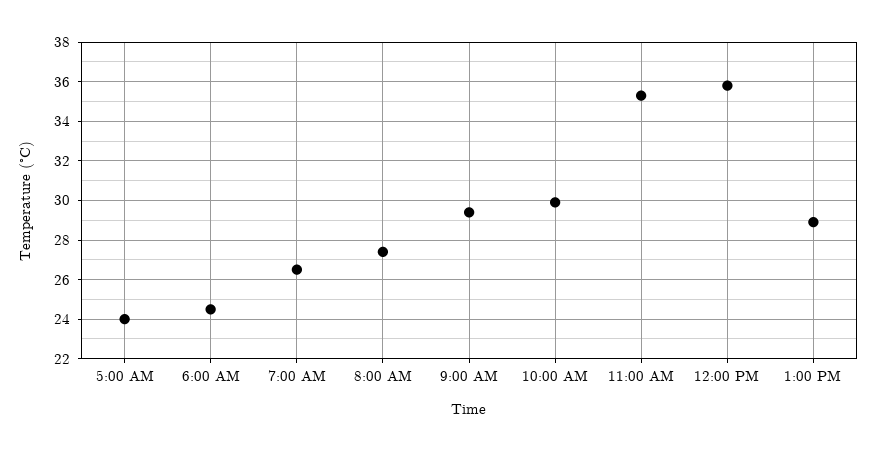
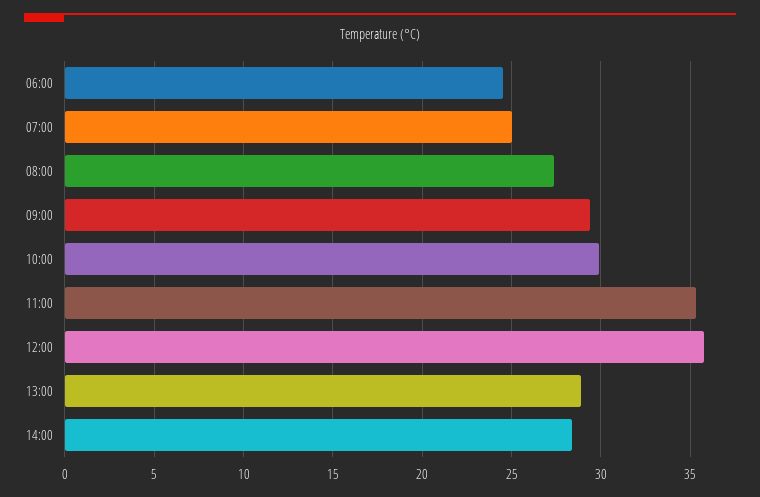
5:00 AM: 24 -> none
7:00 AM: 26.5 -> 25
14:00: none -> 28.5

